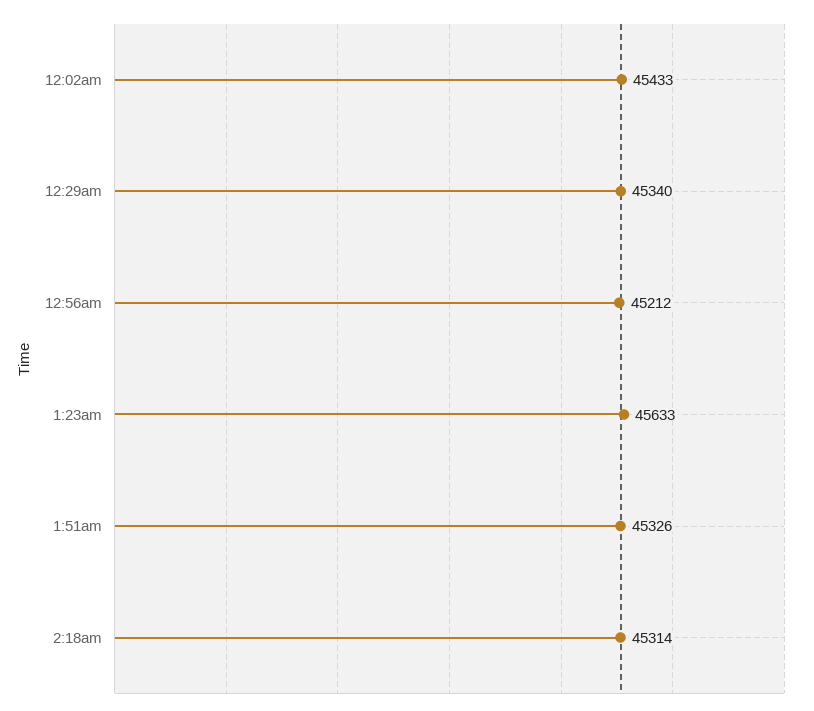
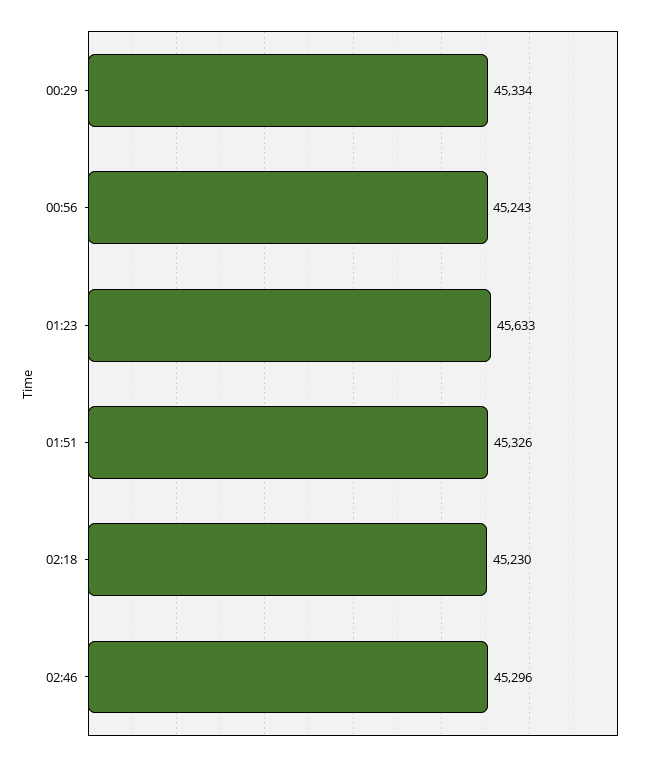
12:02am: 45433 -> none
12:29am: 45340 -> 45334
12:56am: 45212 -> 45243
2:18am: 45314 -> 45230
02:46: none -> 45296

